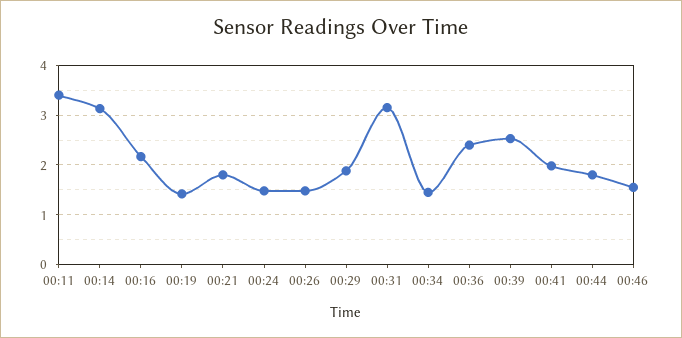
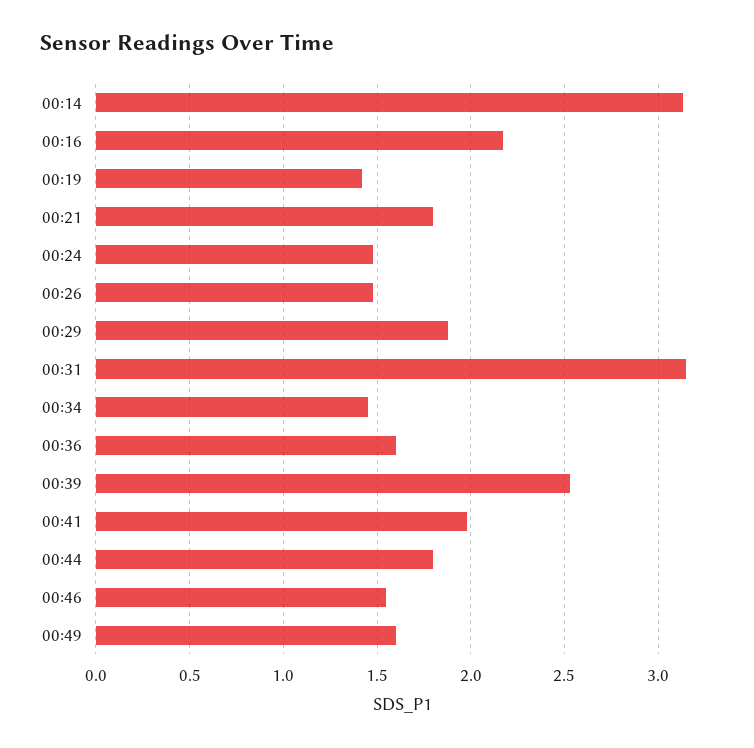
00:11: 3.4 -> none
00:36: 2.4 -> 1.6
00:49: none -> 1.6

